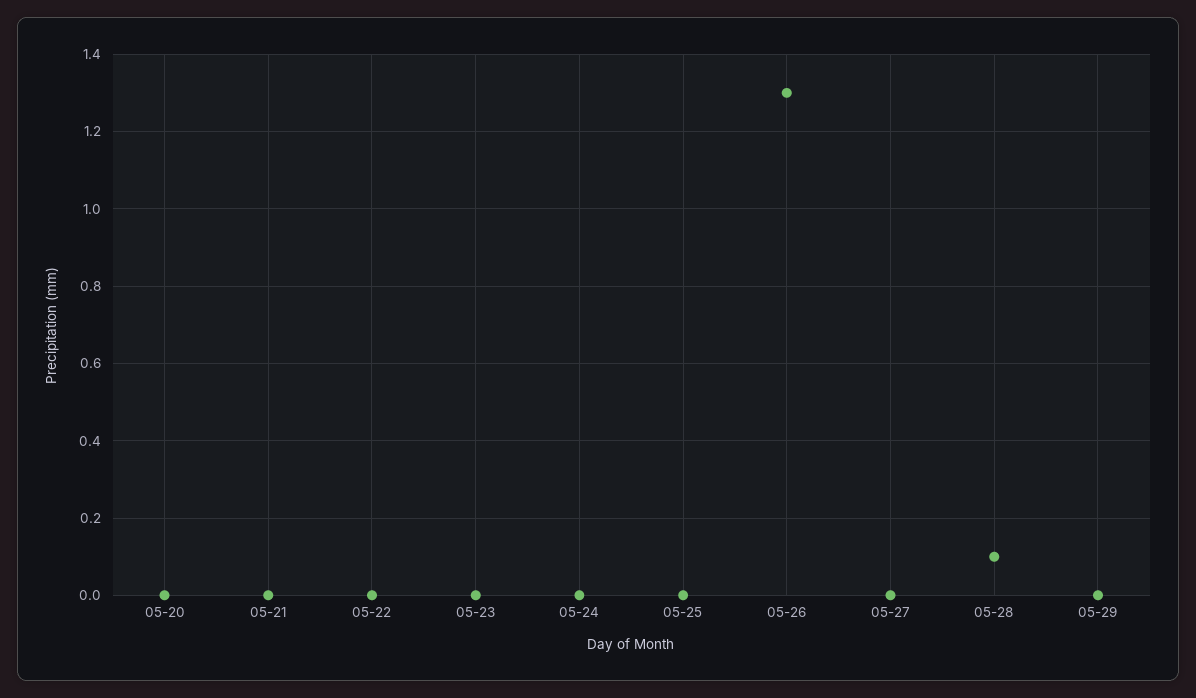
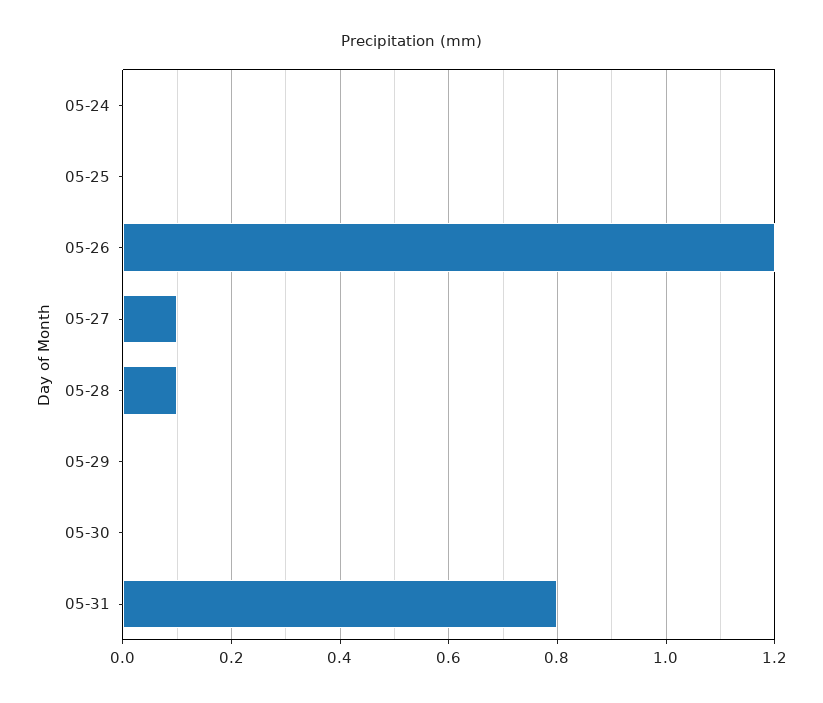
05-20: 0 -> none
05-21: 0 -> none
05-22: 0 -> none
05-23: 0 -> none
05-26: 1.3 -> 1.2
05-27: 0 -> 0.1
05-30: none -> 0
05-31: none -> 0.8

